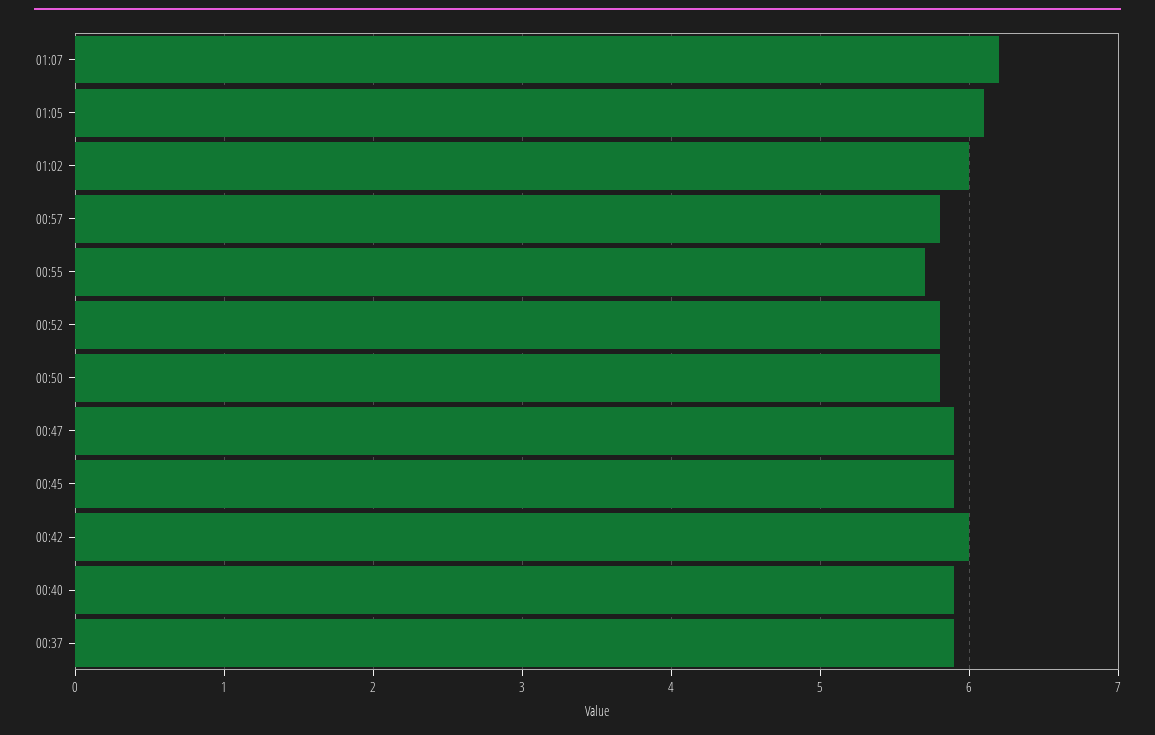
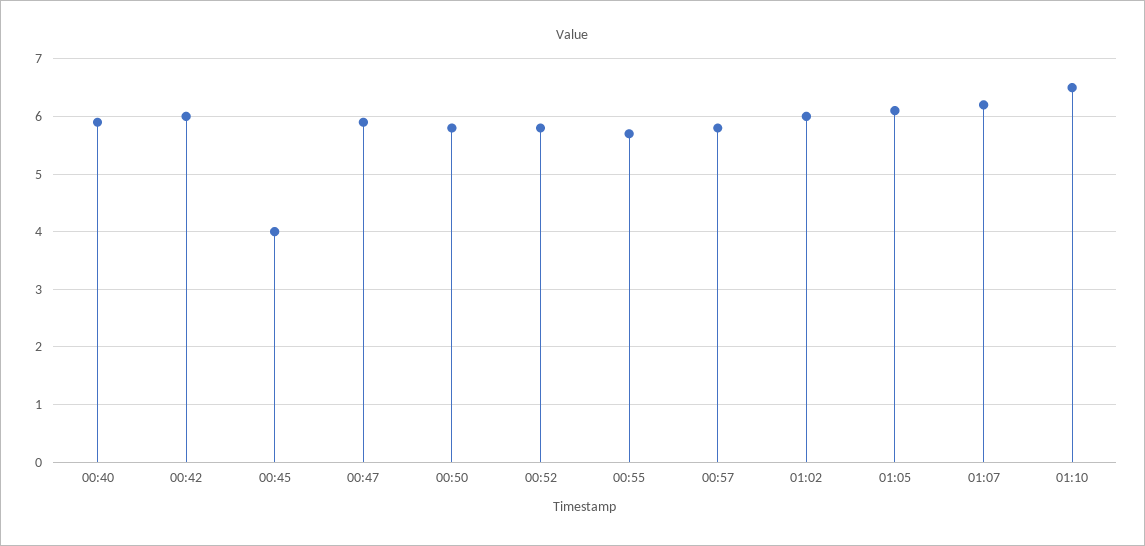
00:45: 5.9 -> 4
00:37: 5.9 -> none
01:10: none -> 6.5

